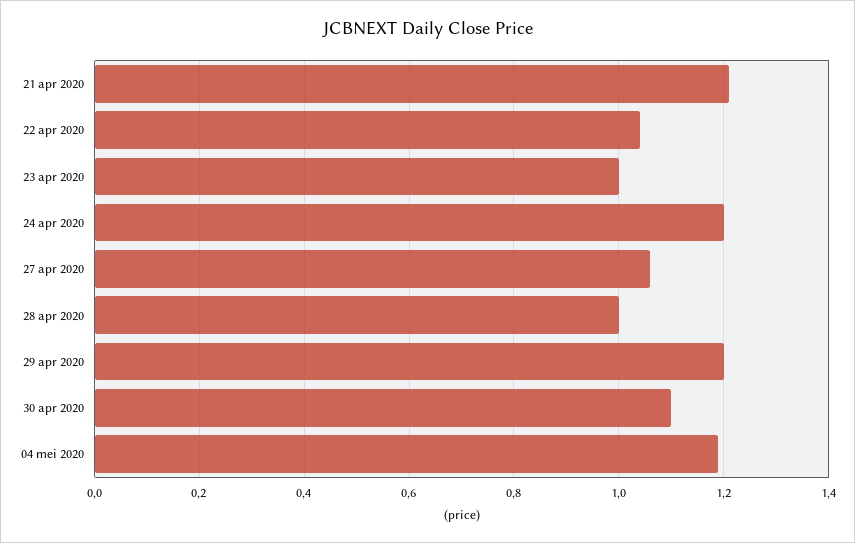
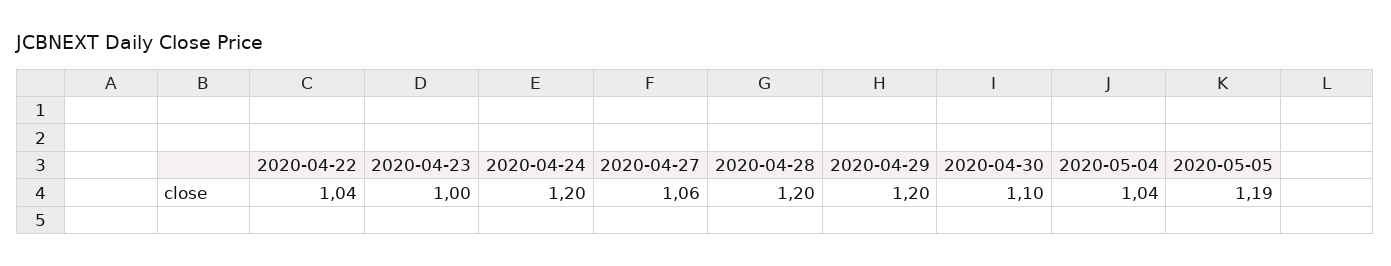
21 apr 2020: 1.2 -> none
28 apr 2020: 1 -> 1.2
04 mei 2020: 1.2 -> 1.04
2020-05-05: none -> 1.19

